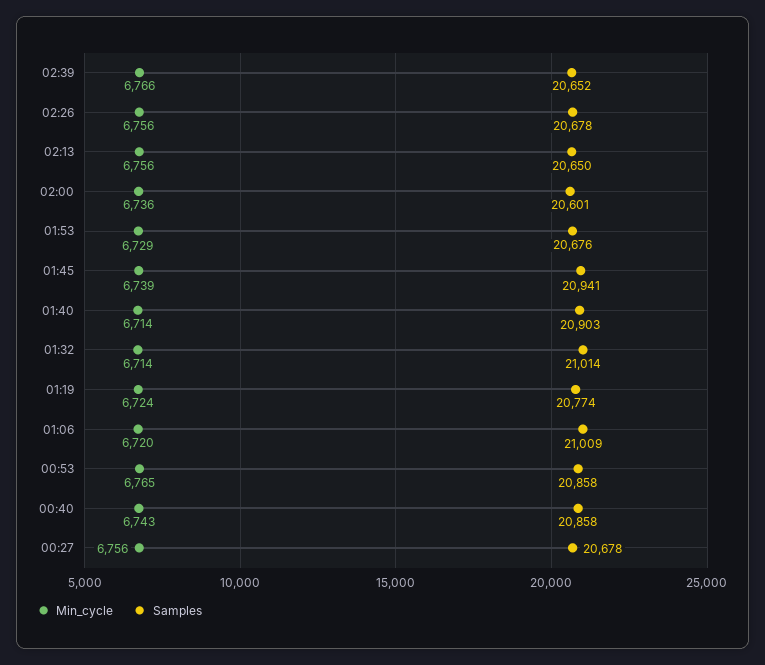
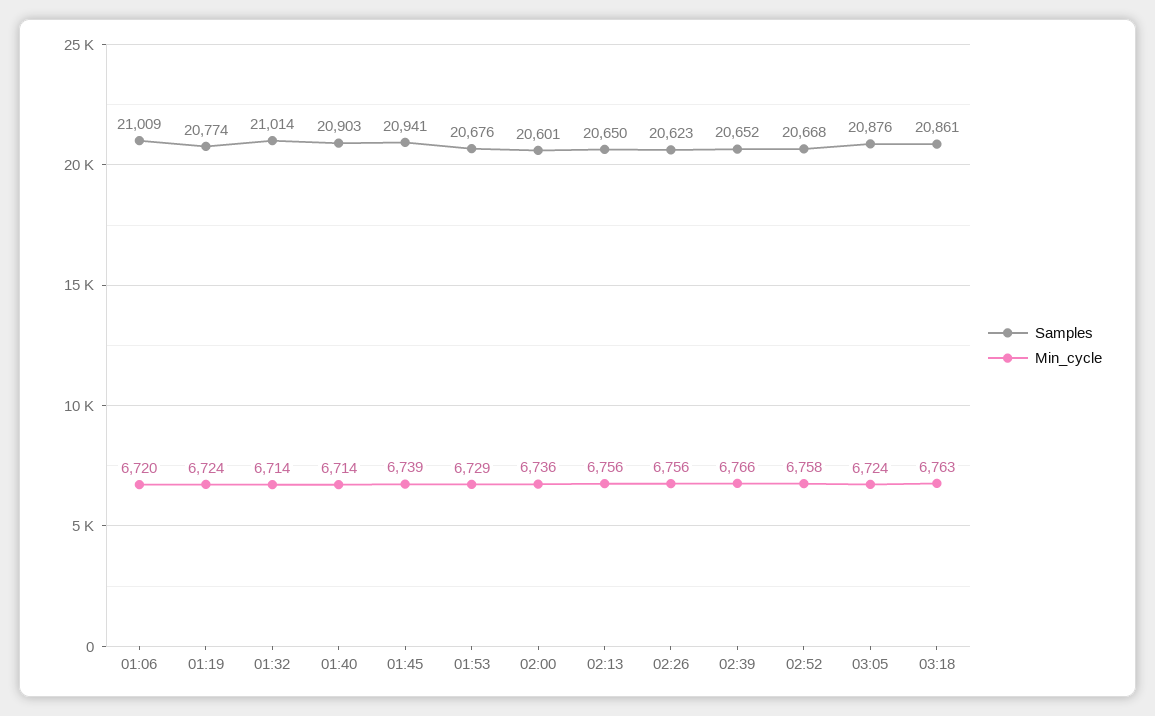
Samples, 02:26: 20678 -> 20623
Min_cycle, 00:53: 6765 -> none
Samples, 00:53: 20858 -> none
Min_cycle, 00:40: 6743 -> none
Samples, 00:40: 20858 -> none
Min_cycle, 00:27: 6756 -> none
Samples, 00:27: 20678 -> none
Samples, 02:52: none -> 20668
Min_cycle, 02:52: none -> 6758
Samples, 03:05: none -> 20876
Min_cycle, 03:05: none -> 6724
Samples, 03:18: none -> 20861
Min_cycle, 03:18: none -> 6763

